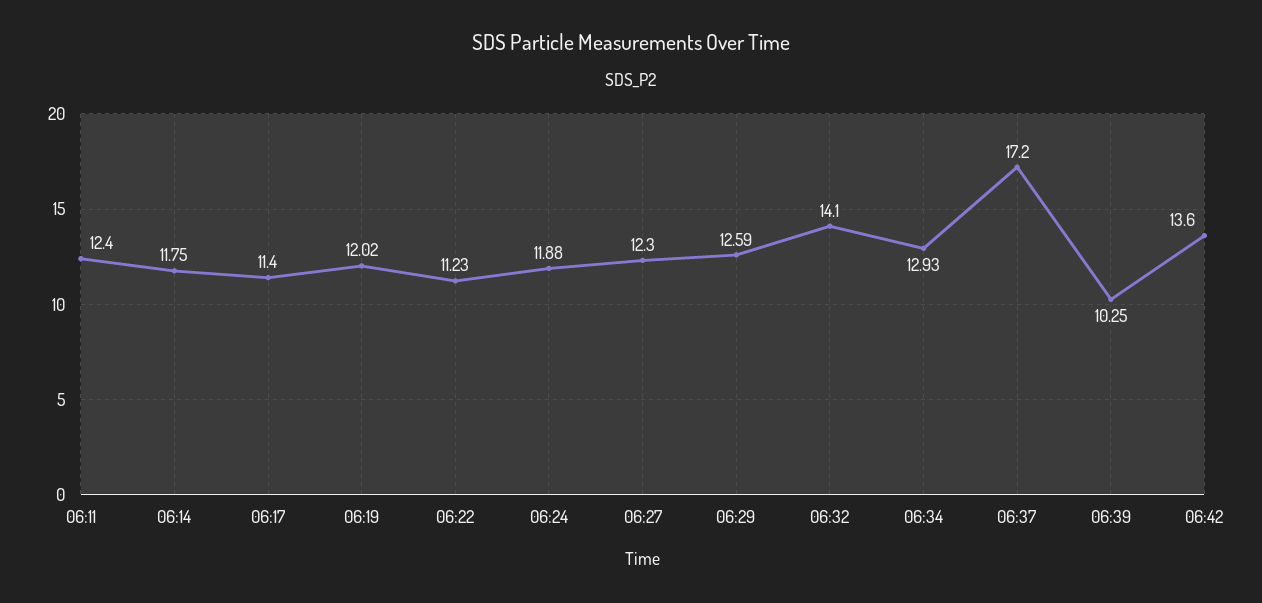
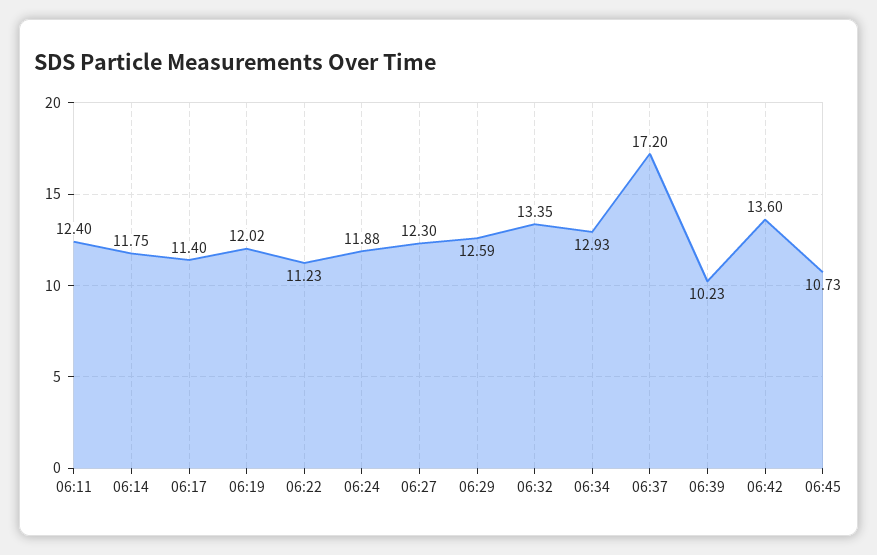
06:32: 14.1 -> 13.35
06:39: 10.25 -> 10.23
06:45: none -> 10.73

